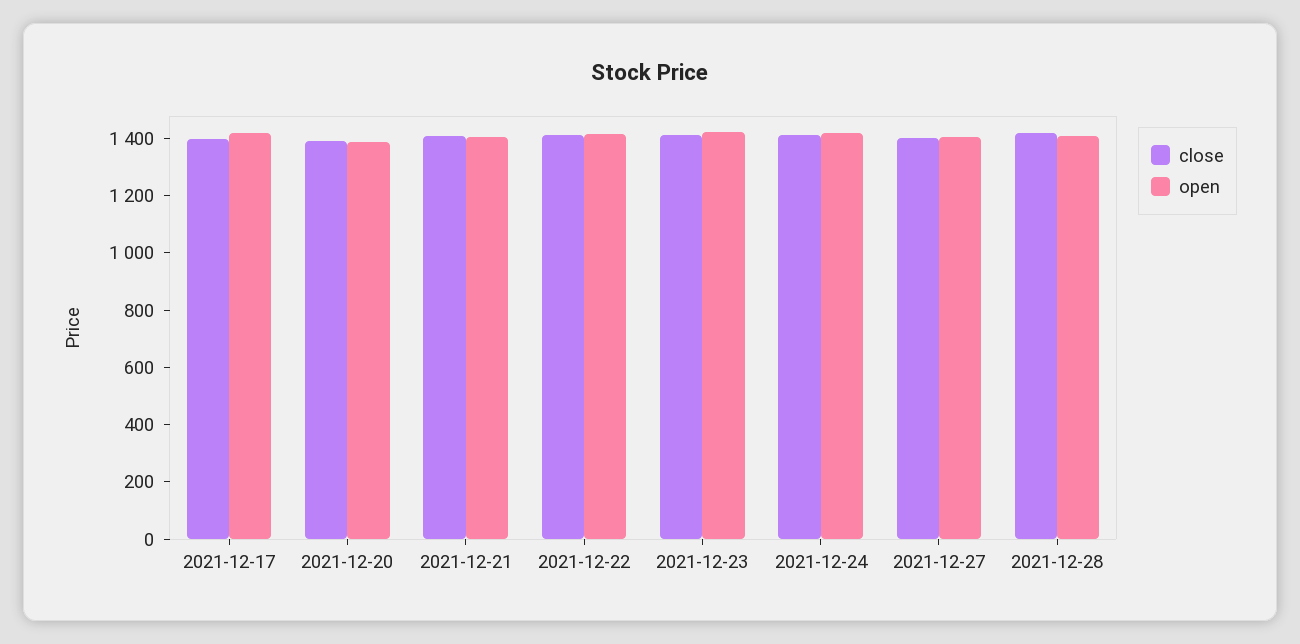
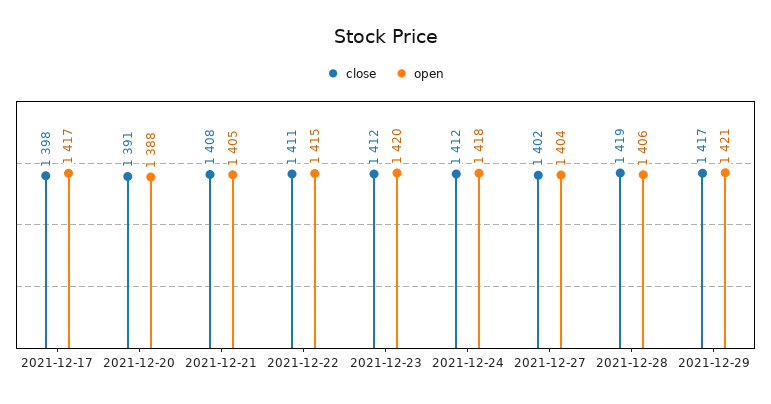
close, 2021-12-29: none -> 1417
open, 2021-12-29: none -> 1421

